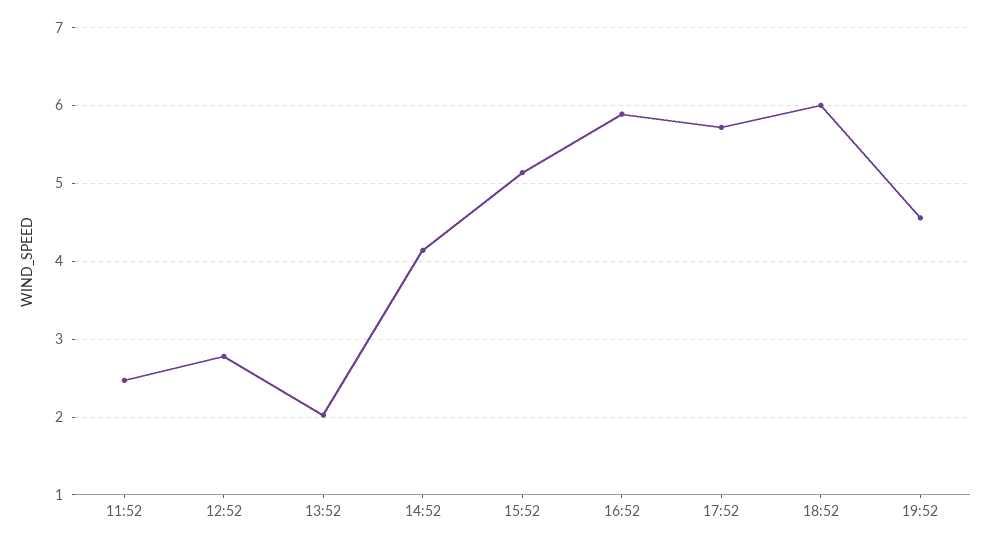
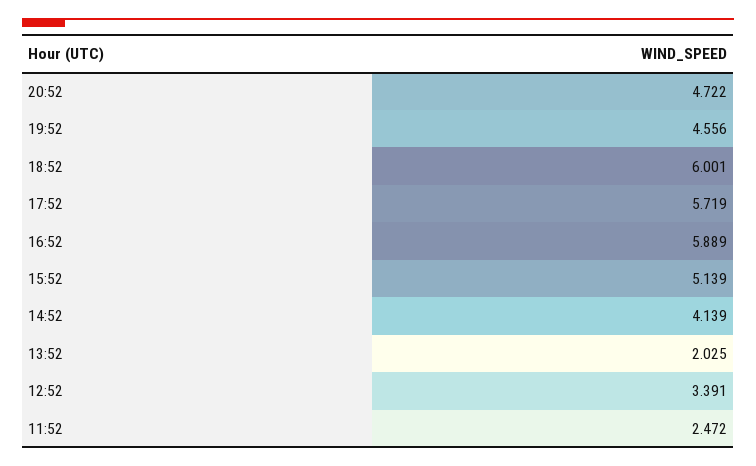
12:52: 2.8 -> 3.391
20:52: none -> 4.722

